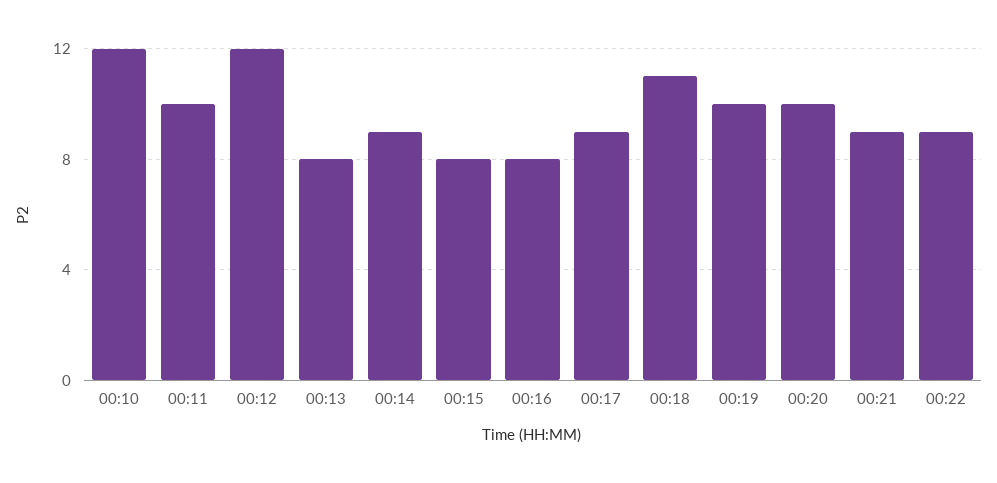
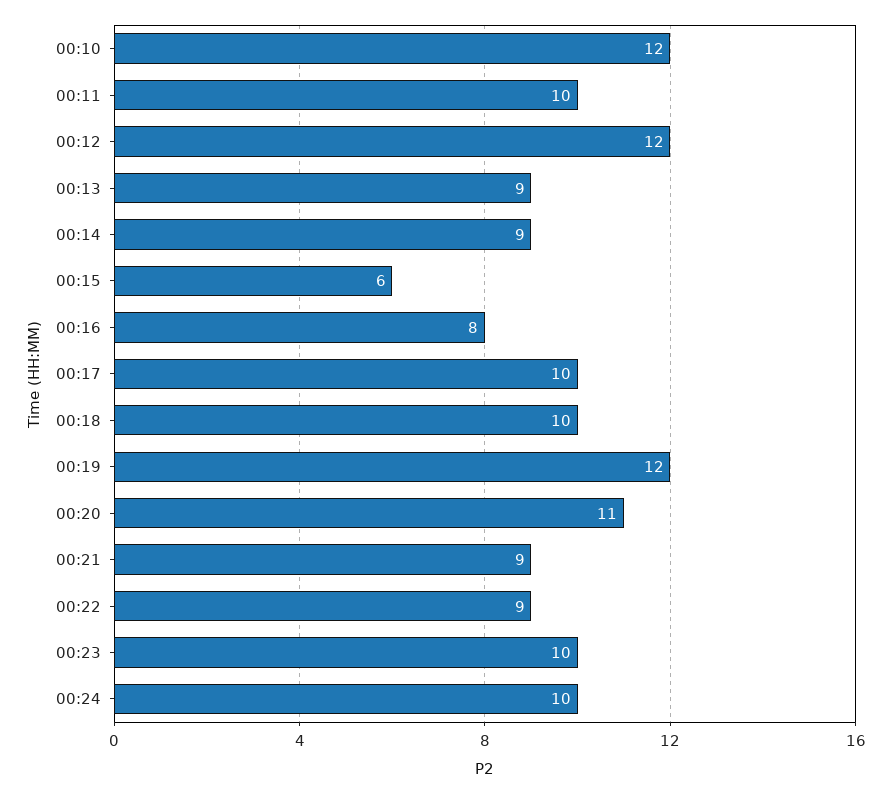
00:13: 8 -> 9
00:15: 8 -> 6
00:17: 9 -> 10
00:18: 11 -> 10
00:19: 10 -> 12
00:20: 10 -> 11
00:23: none -> 10
00:24: none -> 10

